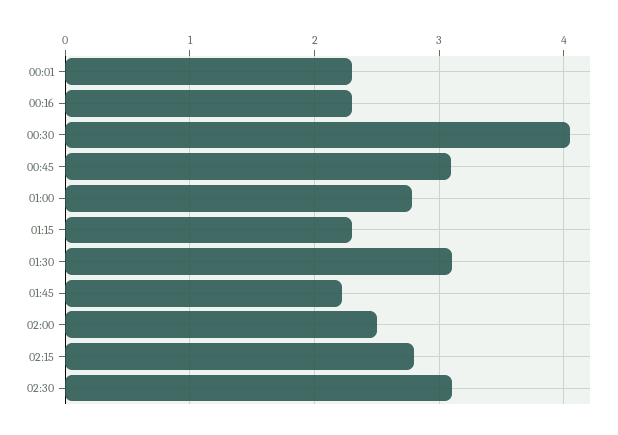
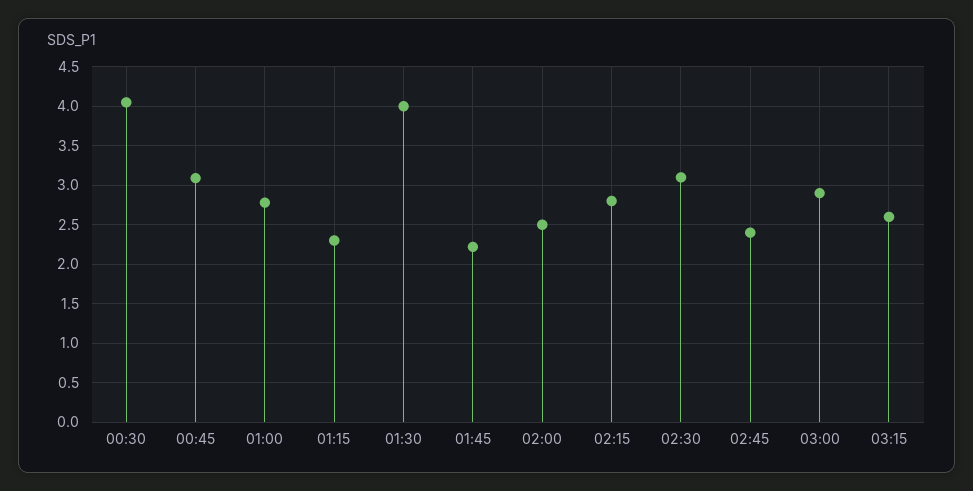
00:01: 2.3 -> none
00:16: 2.3 -> none
01:30: 3.1 -> 4
02:45: none -> 2.4
03:00: none -> 2.9
03:15: none -> 2.6

